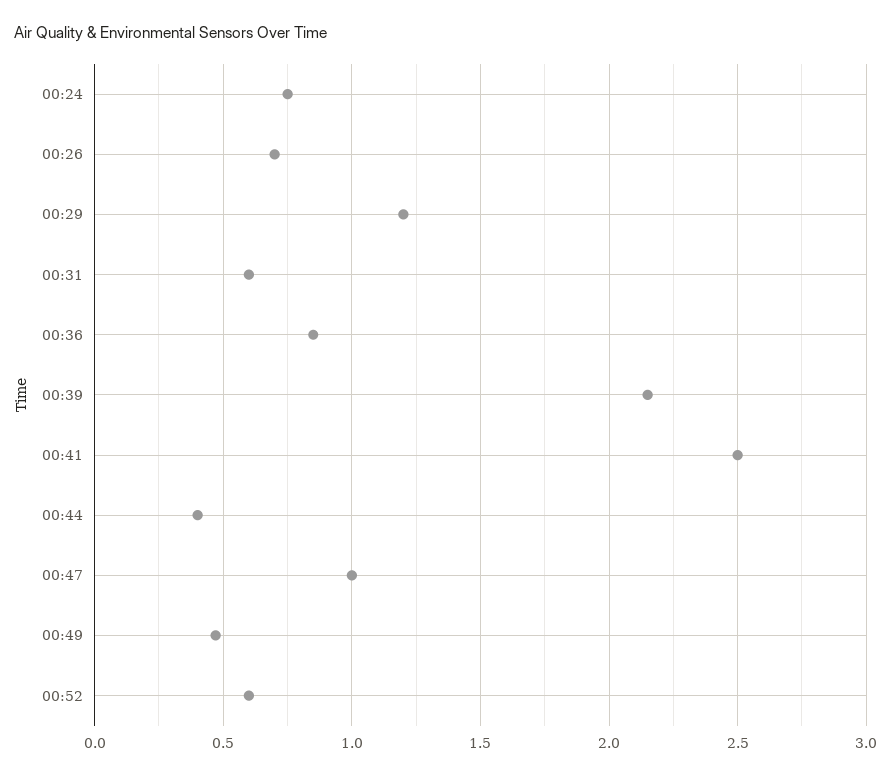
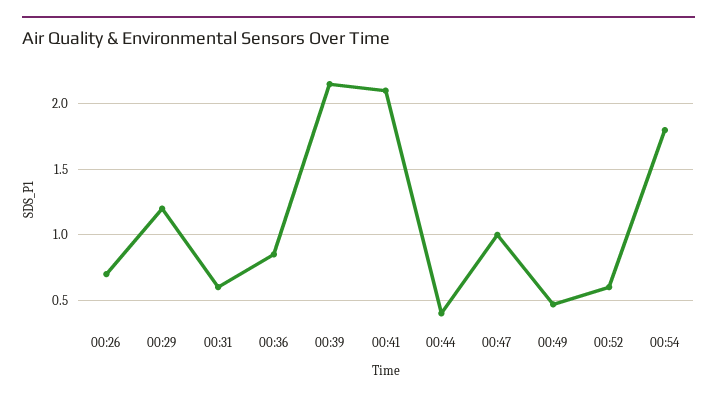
00:24: 0.75 -> none
00:41: 2.5 -> 2.1
00:54: none -> 1.8

